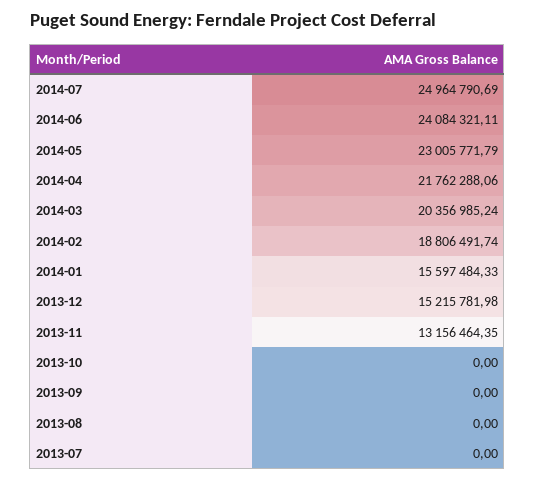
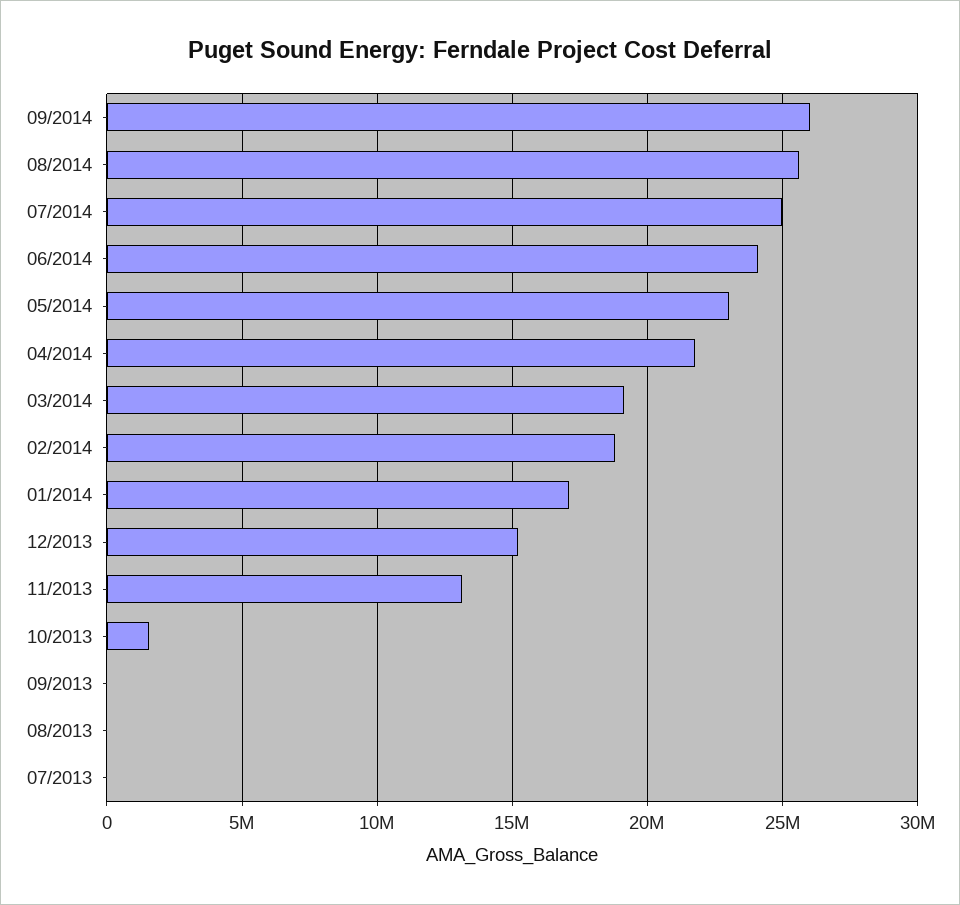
2014-03: 20356985.24 -> 19000000
2014-01: 15597484.33 -> 17000000
2013-10: 0 -> 1500000
09/2014: none -> 26000000
08/2014: none -> 25500000

